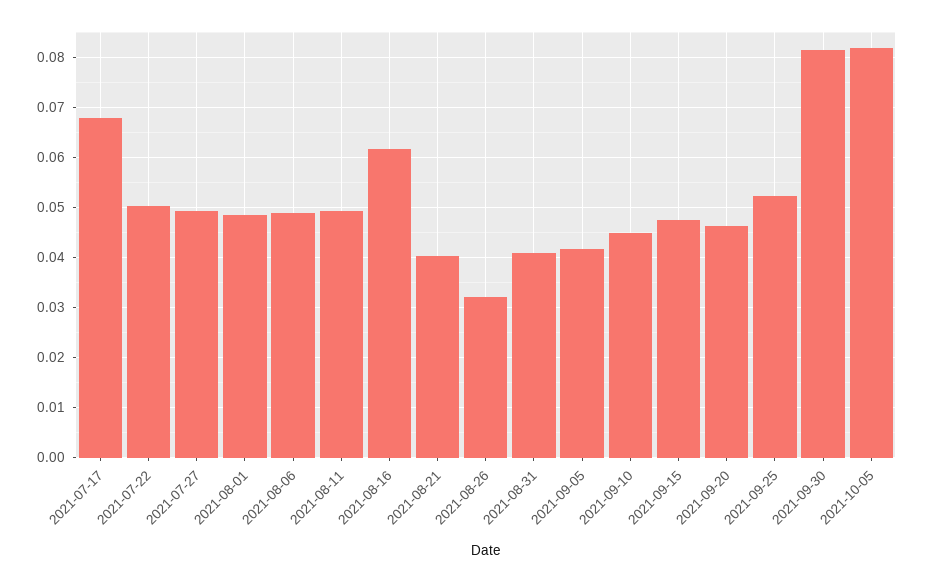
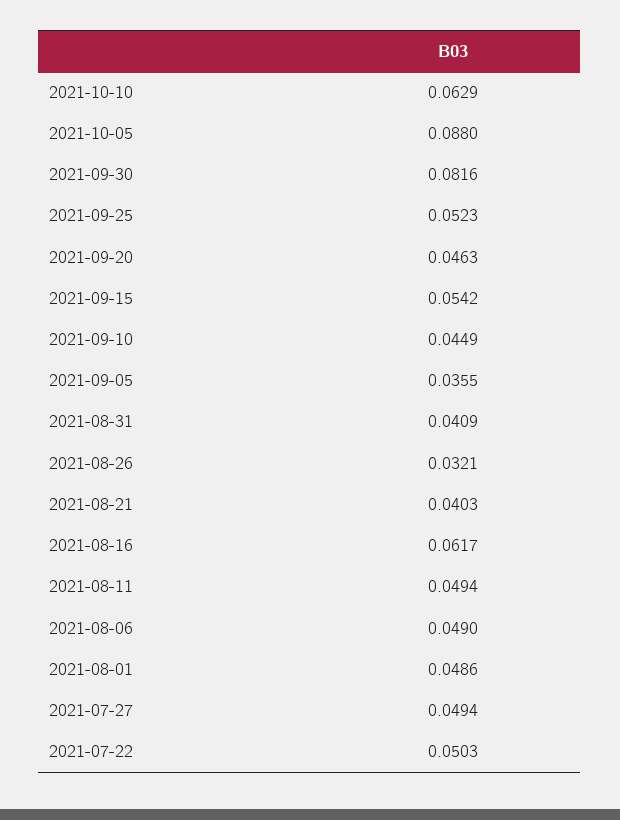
2021-07-17: 0.068 -> none
2021-09-05: 0.042 -> 0.0355
2021-09-15: 0.048 -> 0.0542
2021-10-05: 0.082 -> 0.088
2021-10-10: none -> 0.0629

